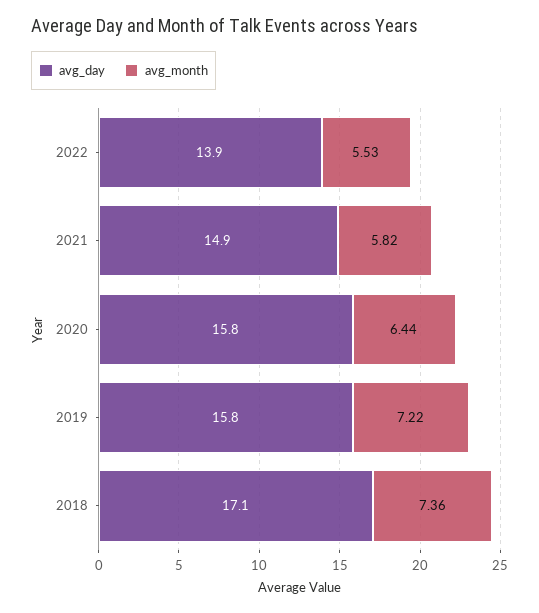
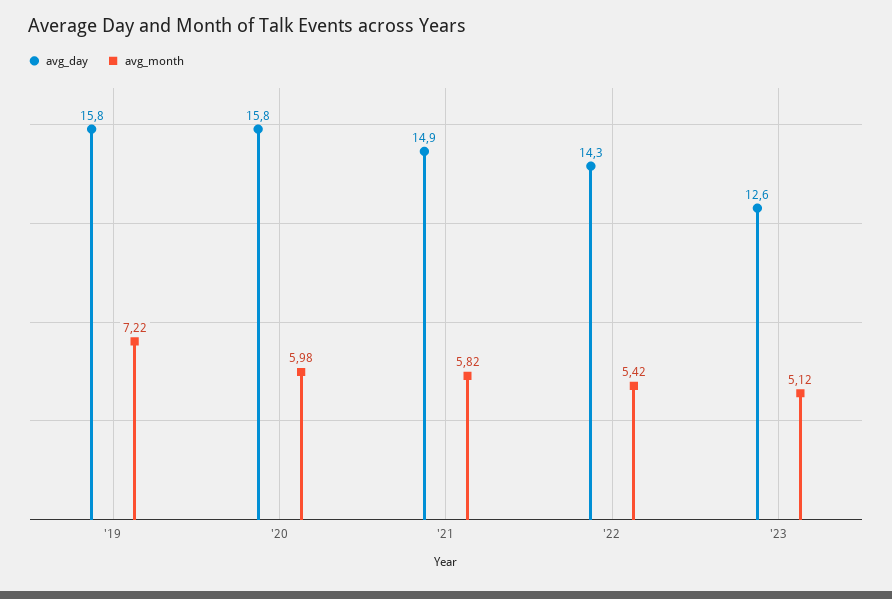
avg_day, 2022: 13.9 -> 14.3
avg_month, 2022: 5.53 -> 5.42
avg_month, 2020: 6.44 -> 5.98
avg_day, 2018: 17.1 -> none
avg_month, 2018: 7.36 -> none
avg_day, '23: none -> 12.6
avg_month, '23: none -> 5.12

